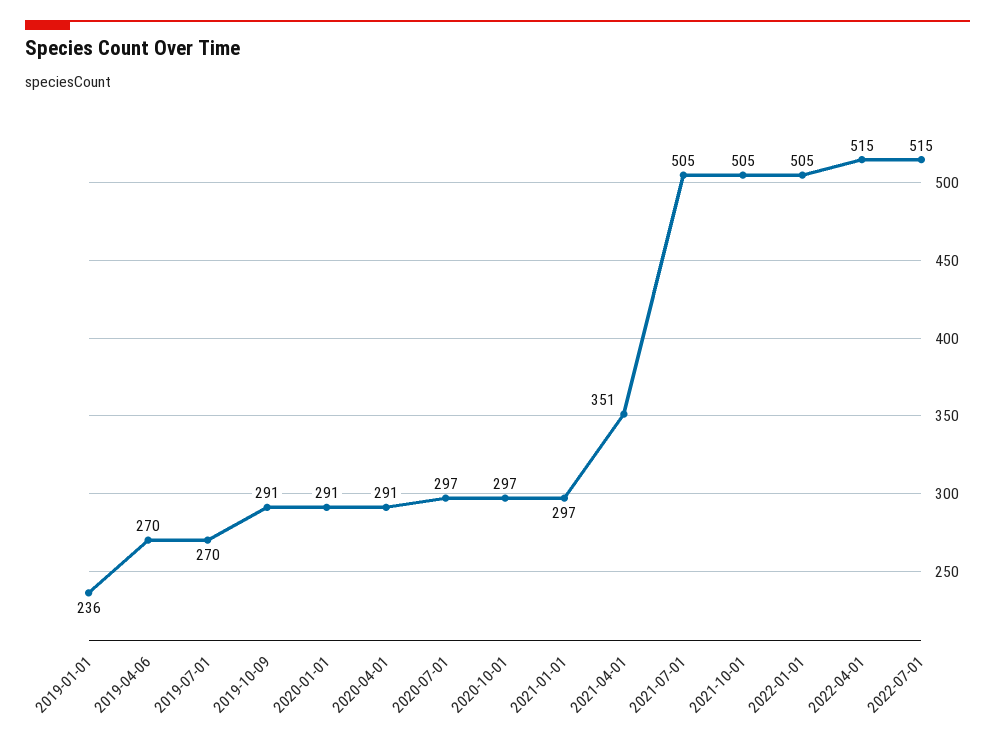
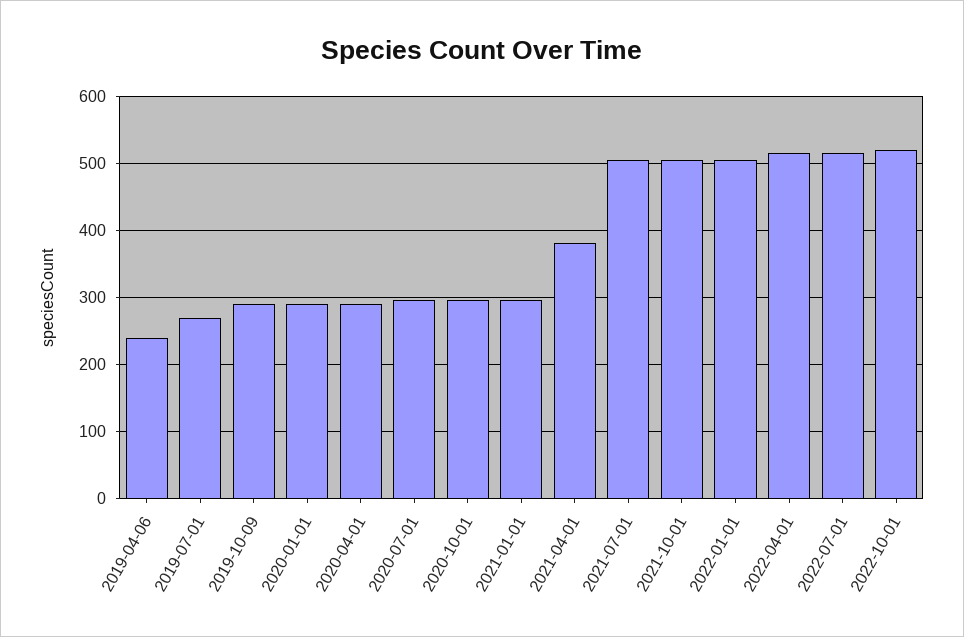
2019-01-01: 236 -> none
2019-04-06: 270 -> 240
2021-04-01: 351 -> 380
2022-10-01: none -> 520

